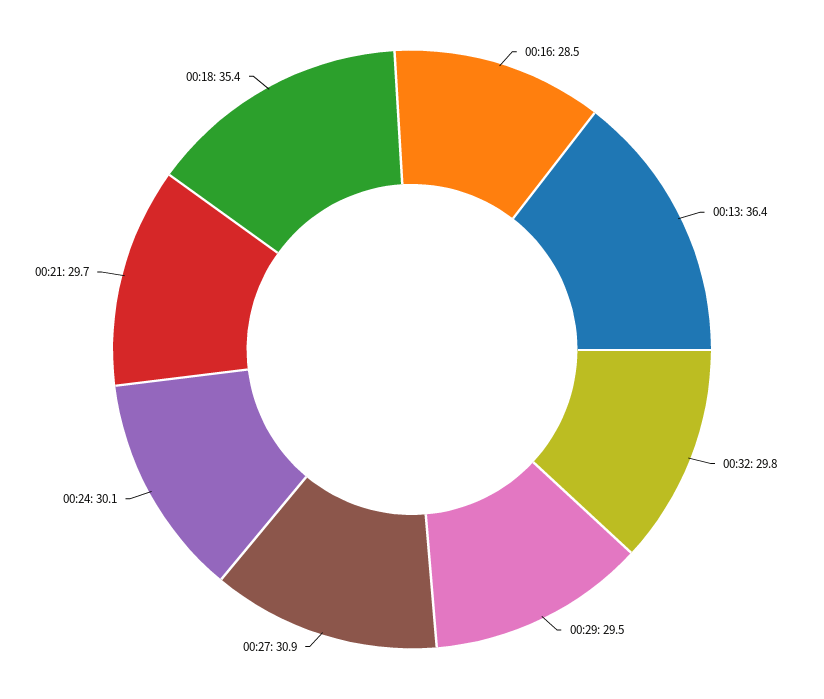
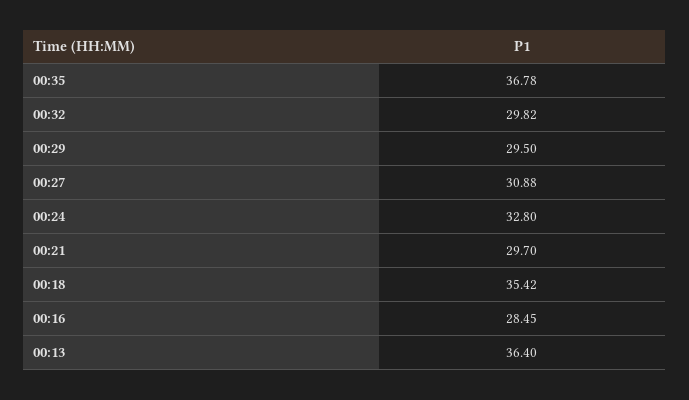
00:24: 30.1 -> 32.8
00:35: none -> 36.78

